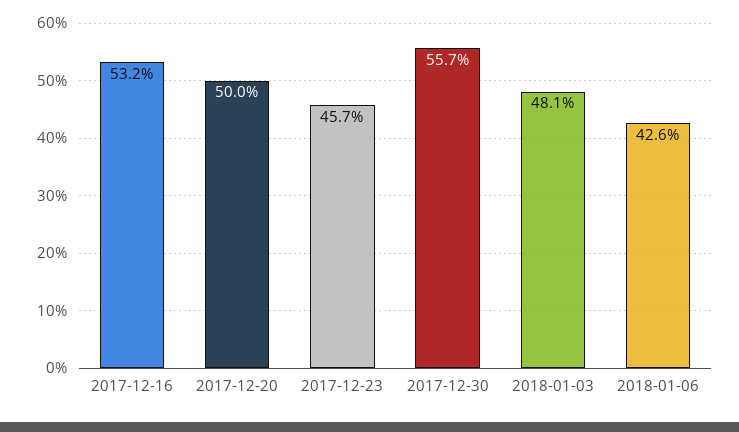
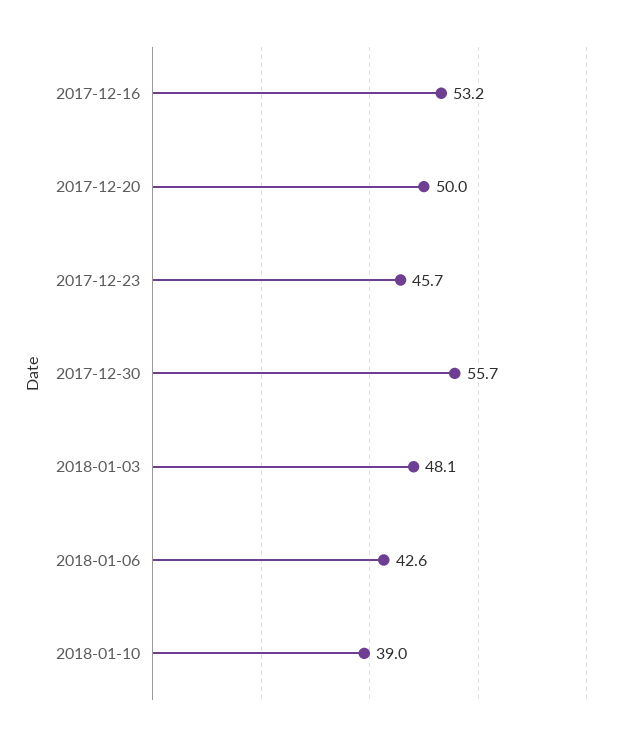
2018-01-10: none -> 39

